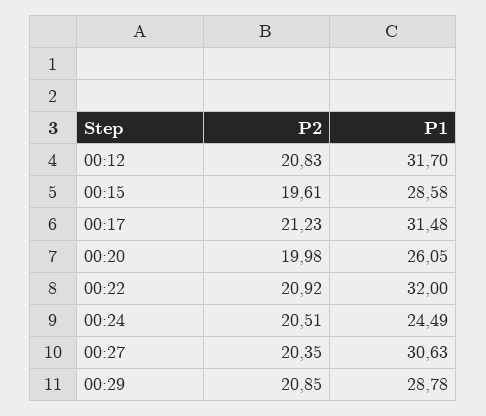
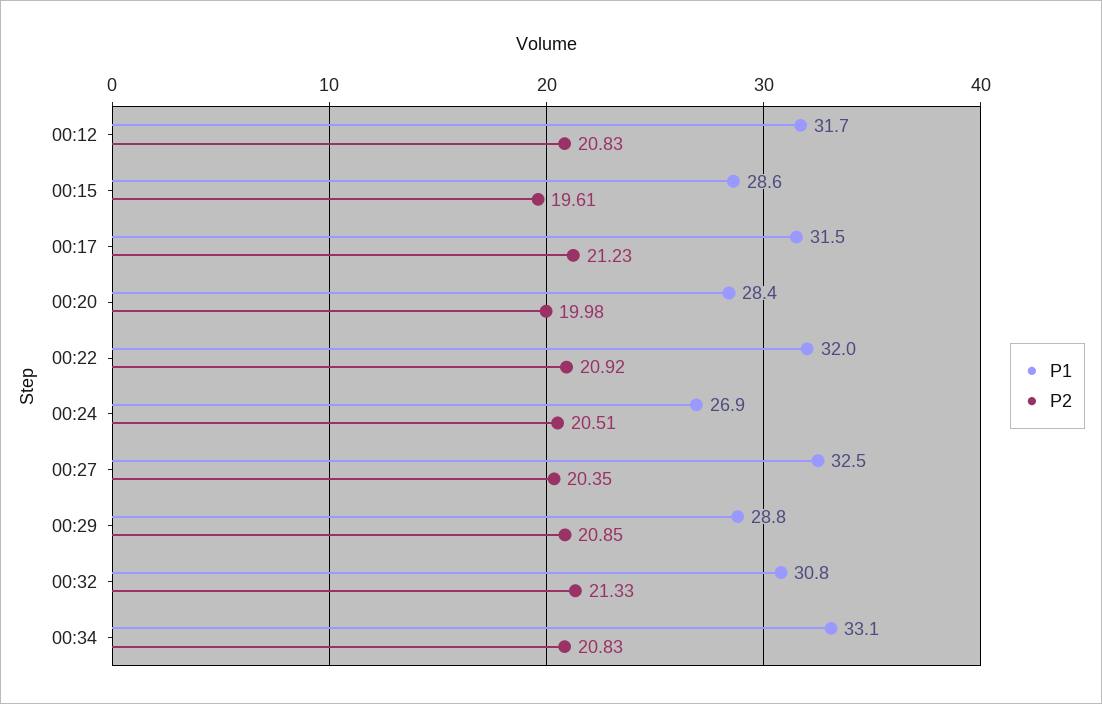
P1, 00:20: 26.05 -> 28.4
P1, 00:24: 24.49 -> 26.9
P1, 00:27: 30.63 -> 32.5
P1, 00:32: none -> 30.8
P2, 00:32: none -> 21.33
P1, 00:34: none -> 33.1
P2, 00:34: none -> 20.83

